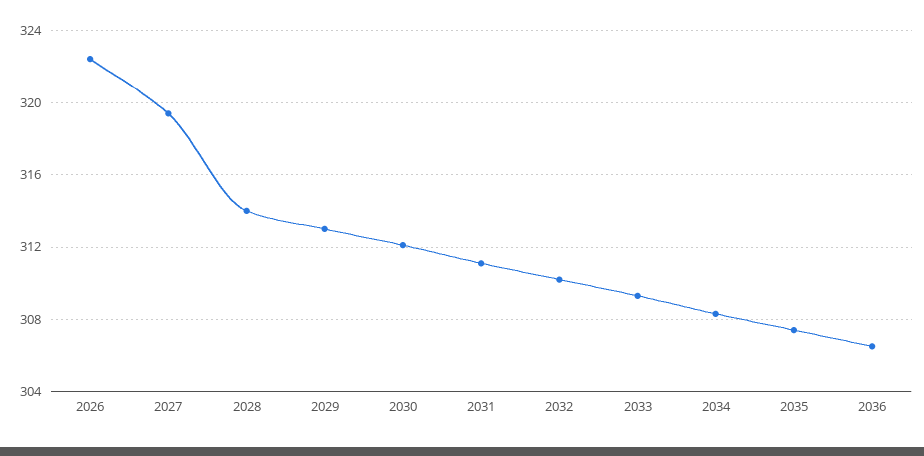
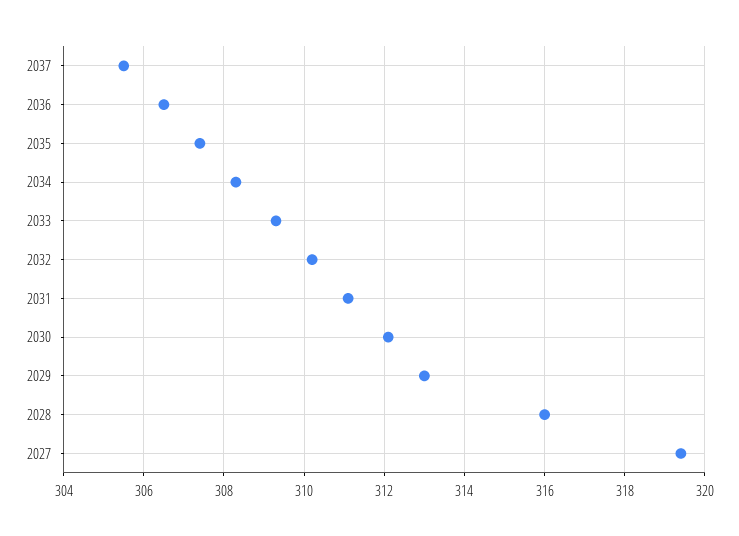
2026: 322.5 -> none
2028: 314 -> 316
2037: none -> 305.5

